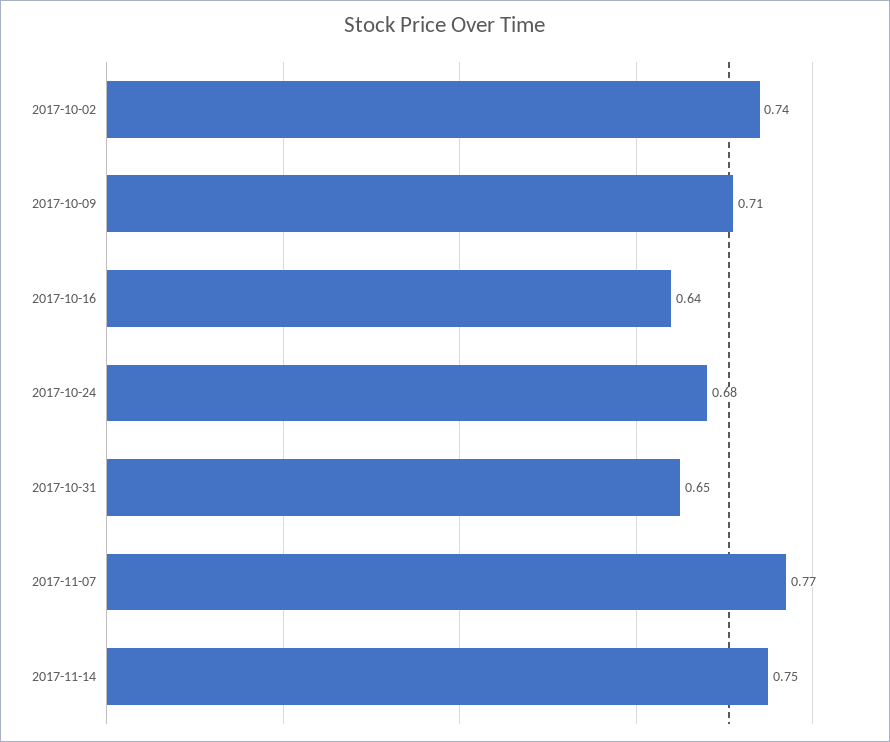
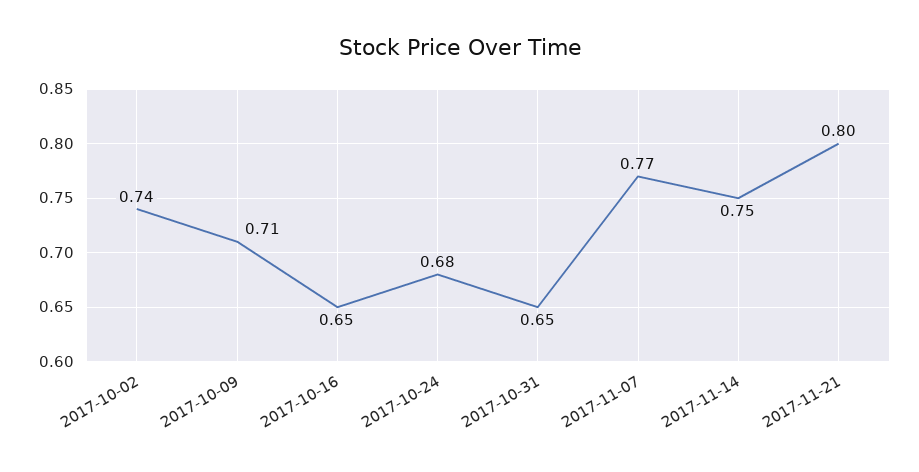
2017-10-16: 0.64 -> 0.65
2017-11-21: none -> 0.8

